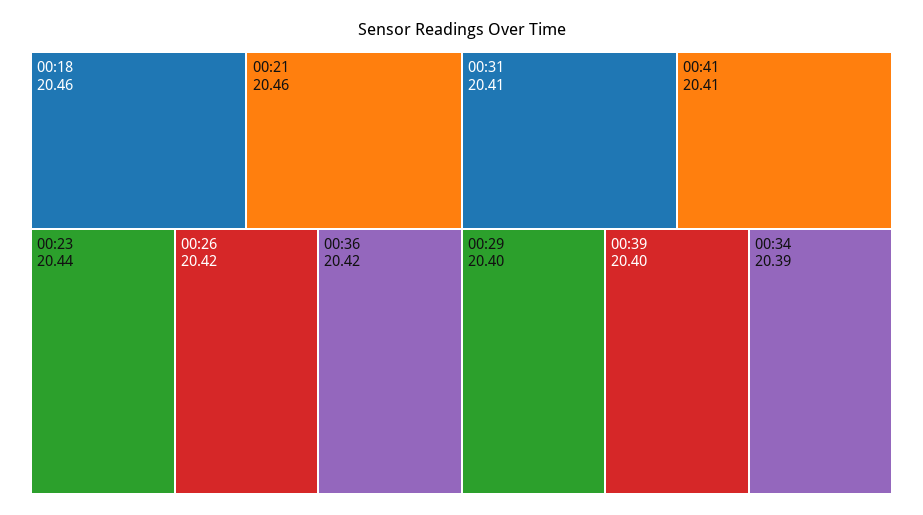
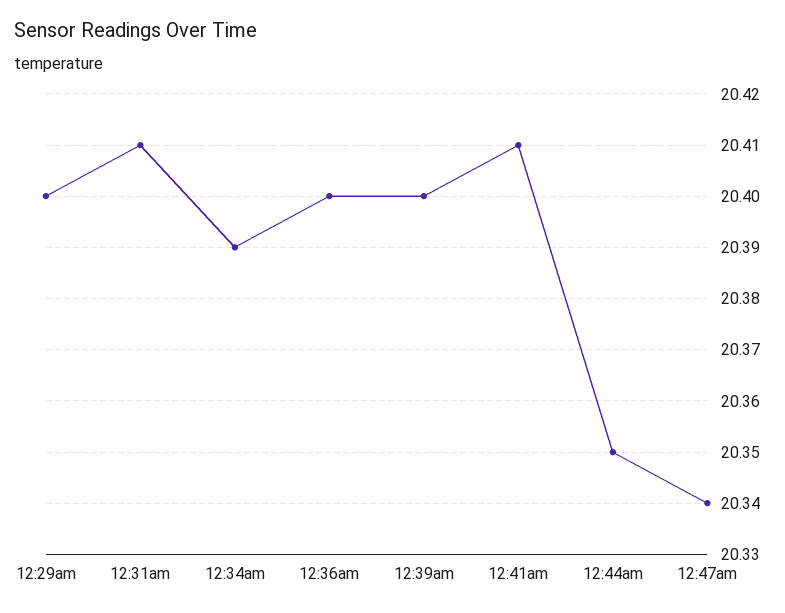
00:18: 20.46 -> none
00:21: 20.46 -> none
00:23: 20.44 -> none
00:26: 20.42 -> none
00:36: 20.42 -> 20.4
12:44am: none -> 20.35
12:47am: none -> 20.34

